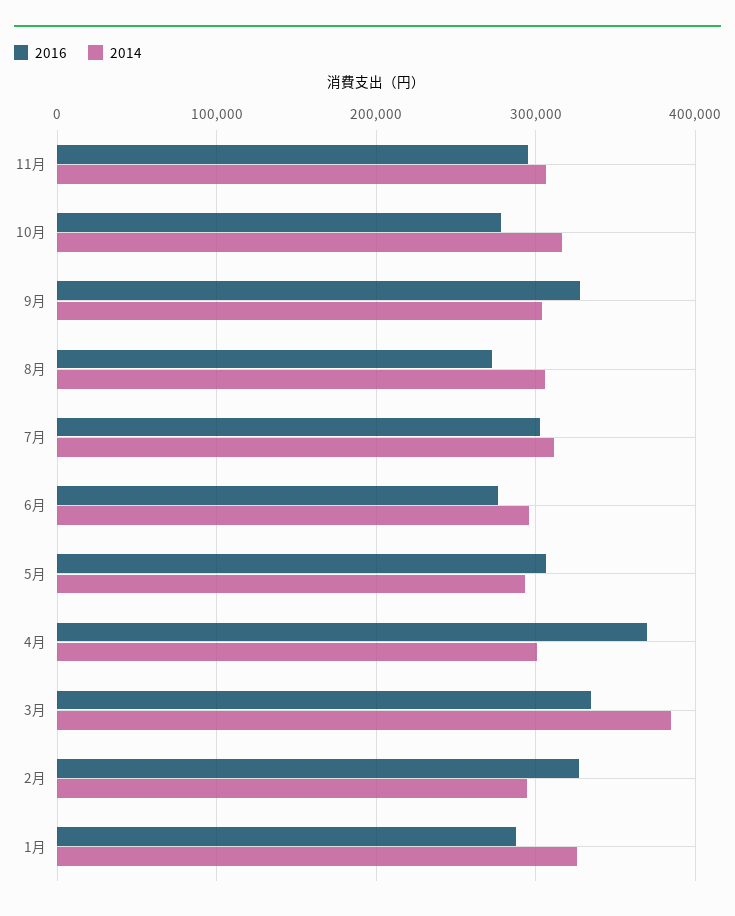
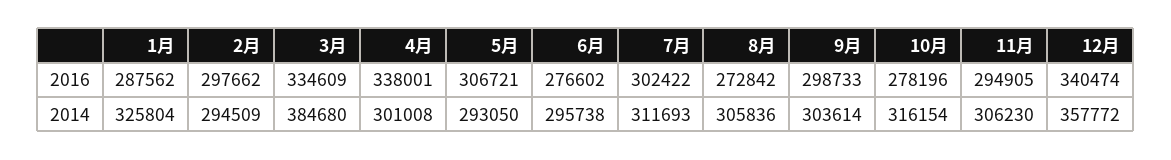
2016, 9月: 330000 -> 298733
2016, 4月: 370000 -> 338001
2016, 2月: 330000 -> 297662
2016, 12月: none -> 340474
2014, 12月: none -> 357772

